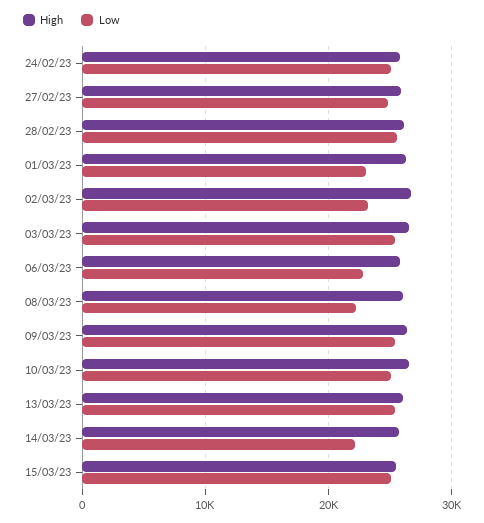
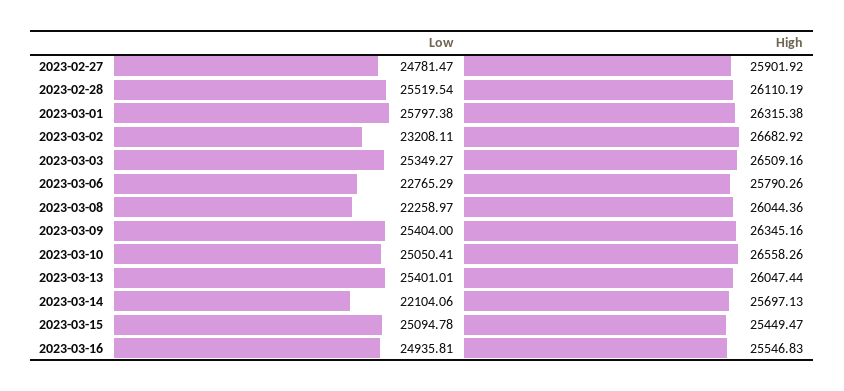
High, 24/02/23: 26000 -> none
Low, 24/02/23: 25000 -> none
Low, 01/03/23: 23000 -> 25797.38
Low, 2023-03-16: none -> 24935.81
High, 2023-03-16: none -> 25546.83

